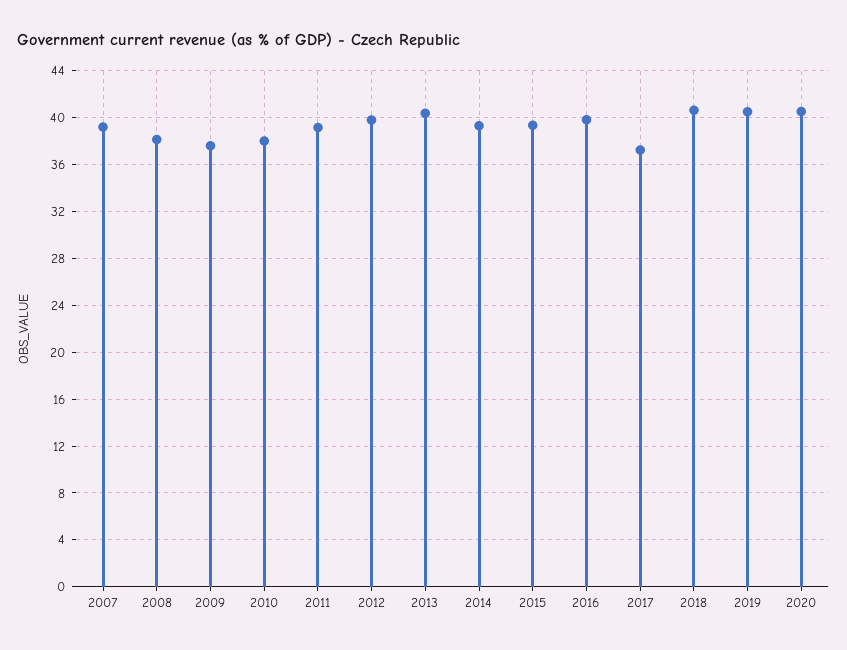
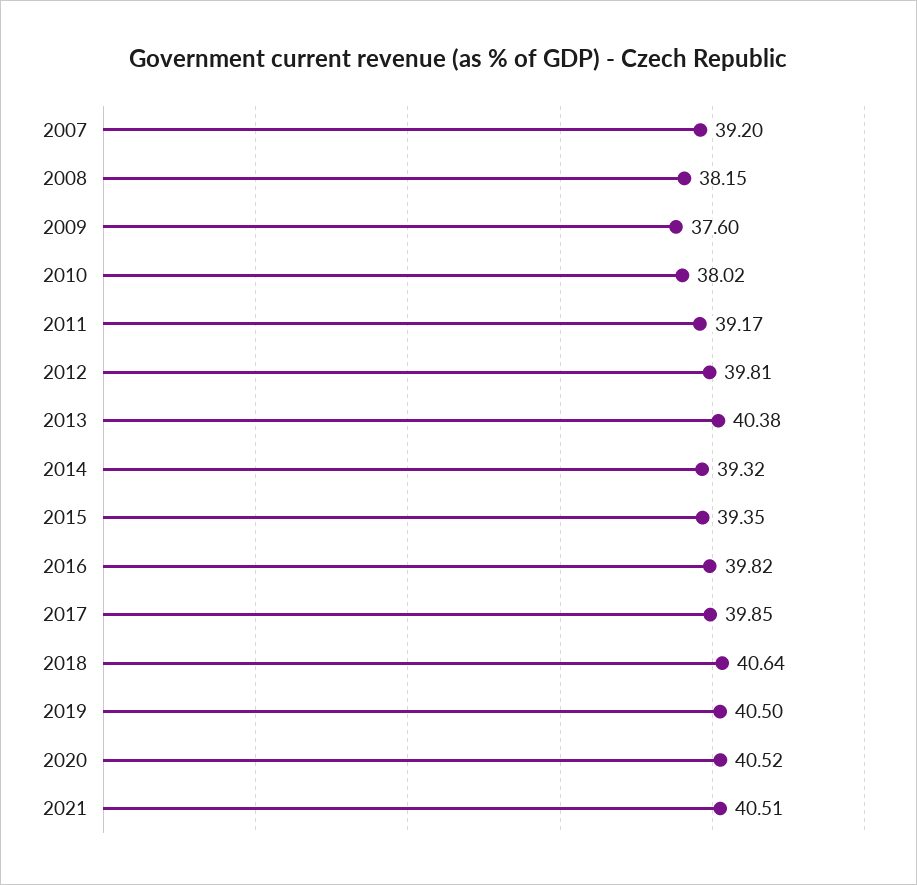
2017: 37 -> 39.85
2021: none -> 40.51

